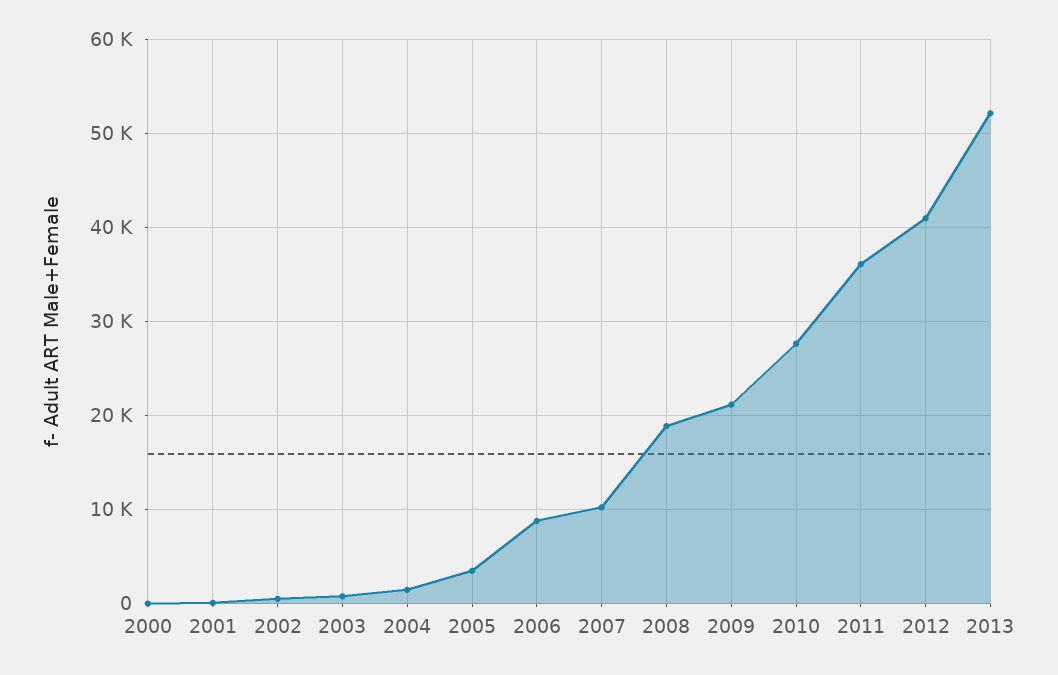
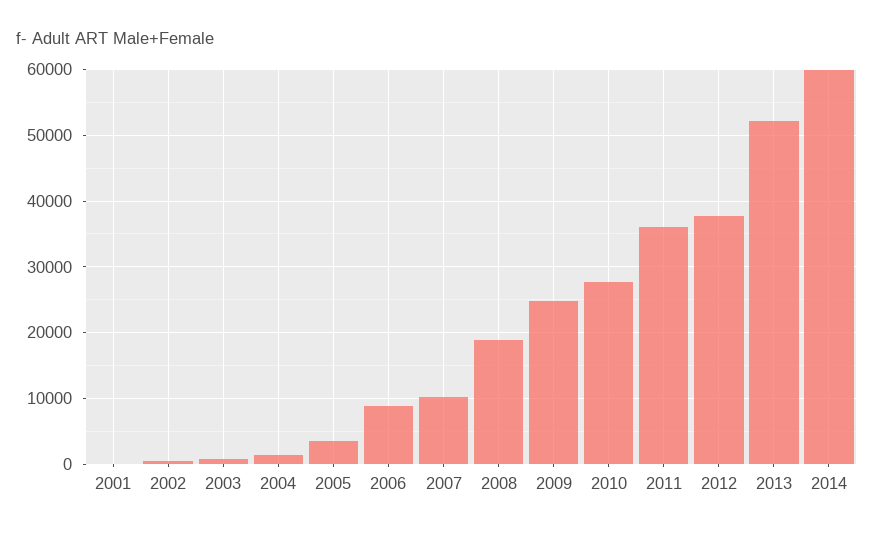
2000: 0 -> none
2009: 21000 -> 25000
2012: 41000 -> 38000
2014: none -> 60000

